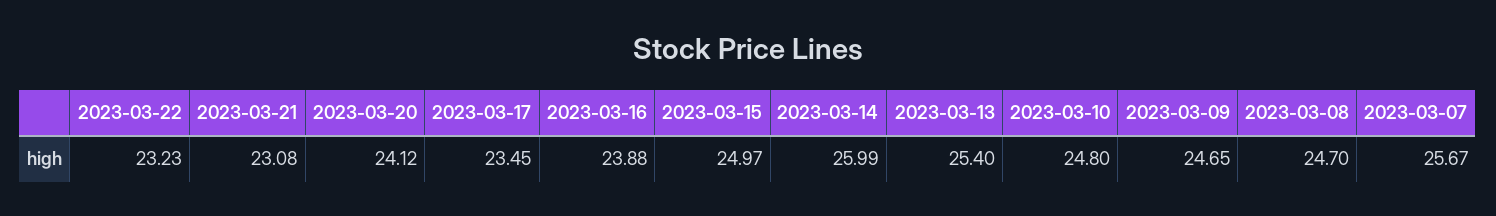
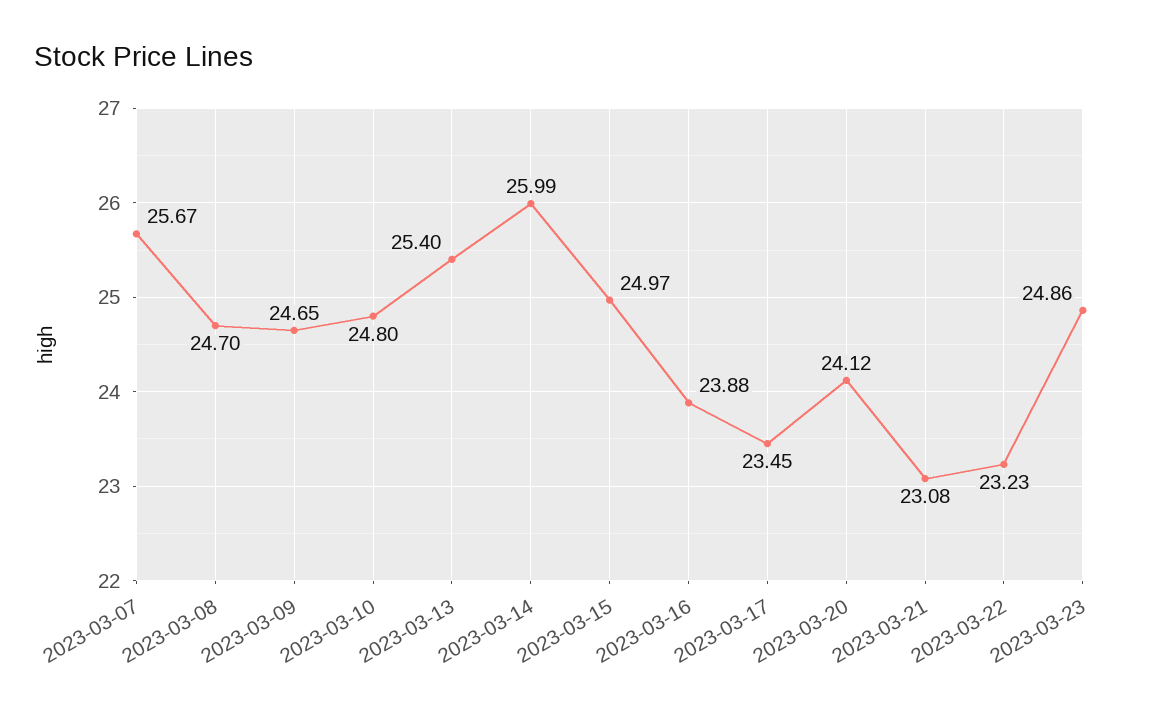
2023-03-23: none -> 24.86

